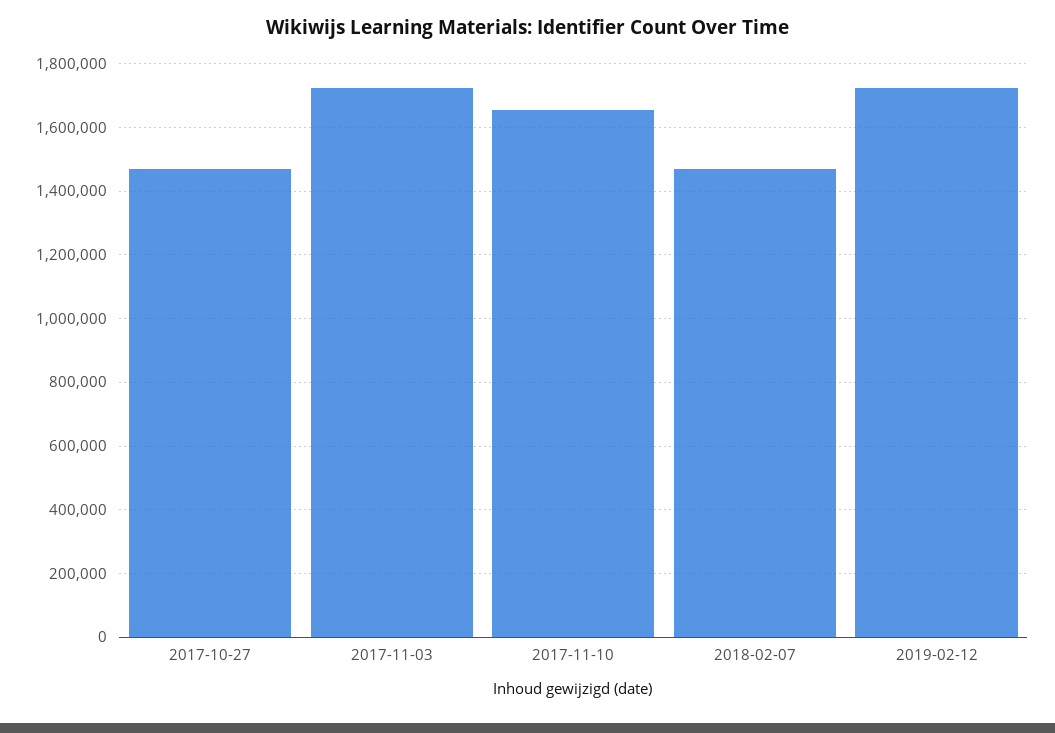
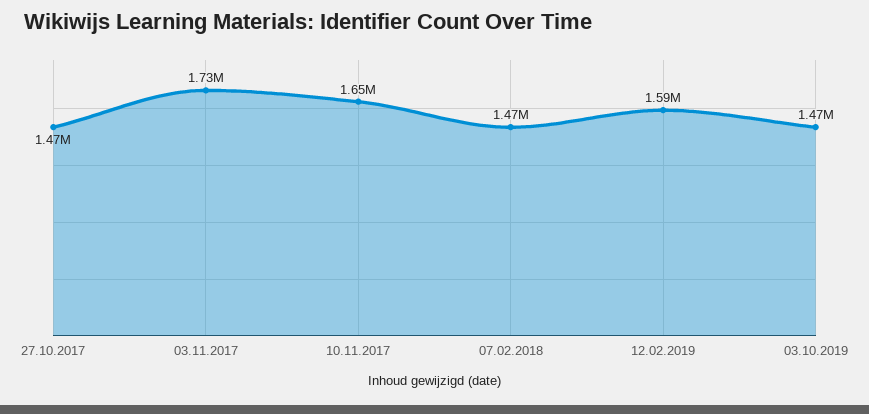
2019-02-12: 1720000 -> 1590000
03.10.2019: none -> 1470000

